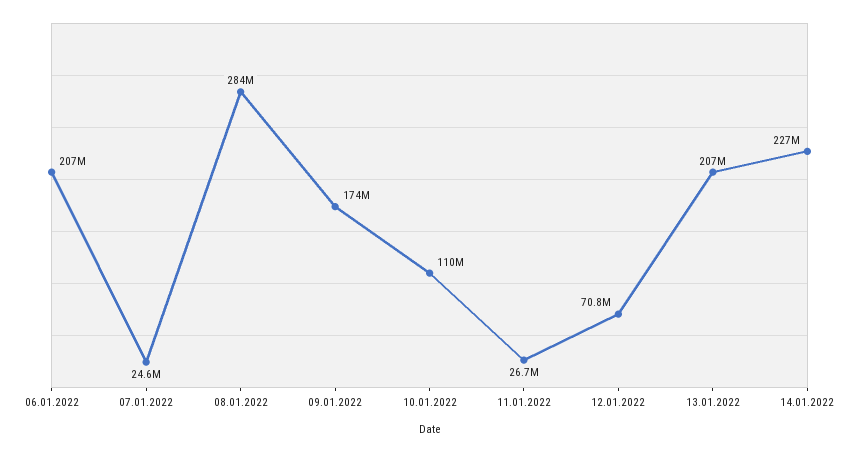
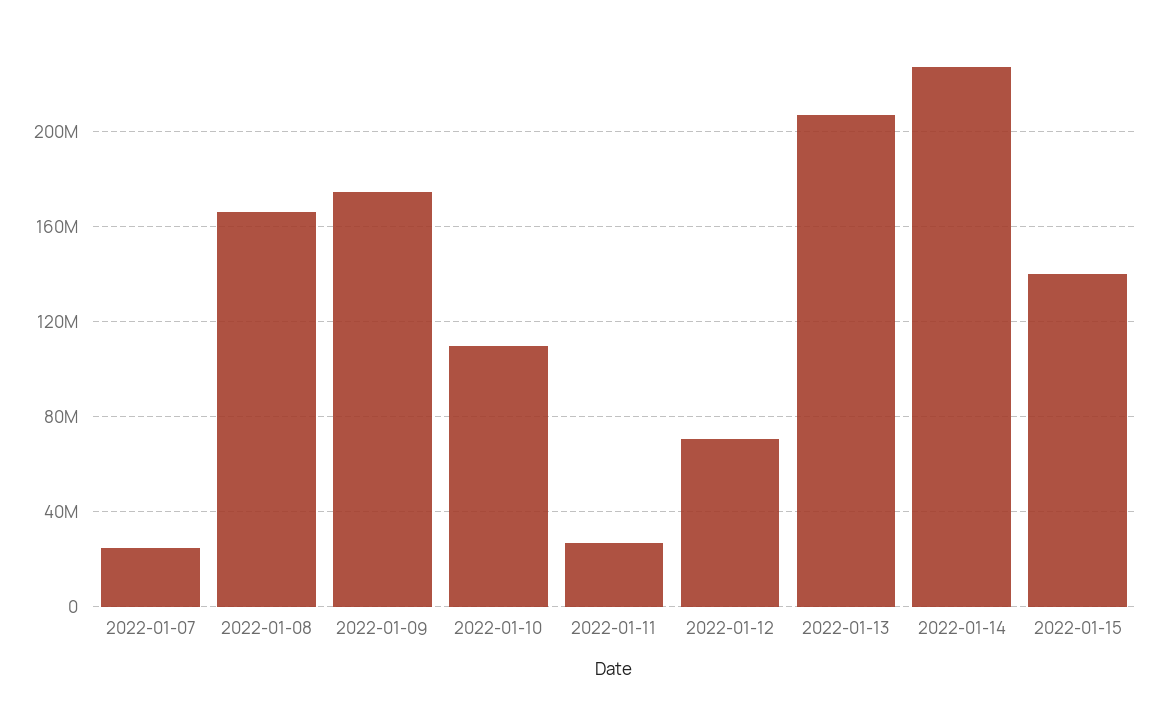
06.01.2022: 207000000 -> none
08.01.2022: 284000000 -> 165000000
2022-01-15: none -> 140000000

